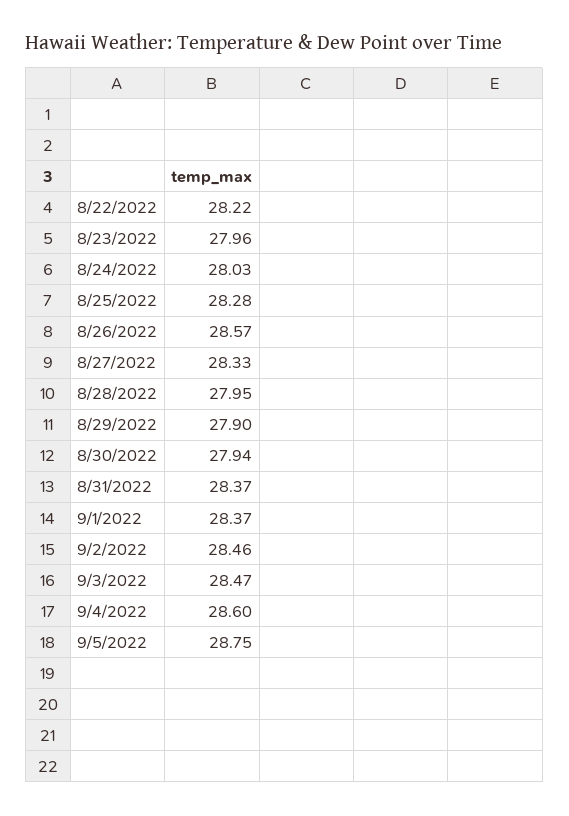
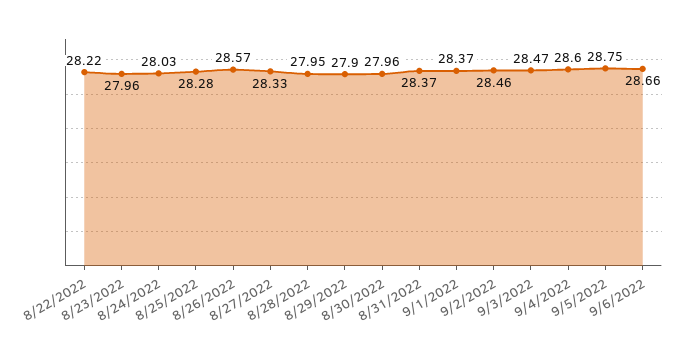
8/30/2022: 27.94 -> 27.96
9/6/2022: none -> 28.66

